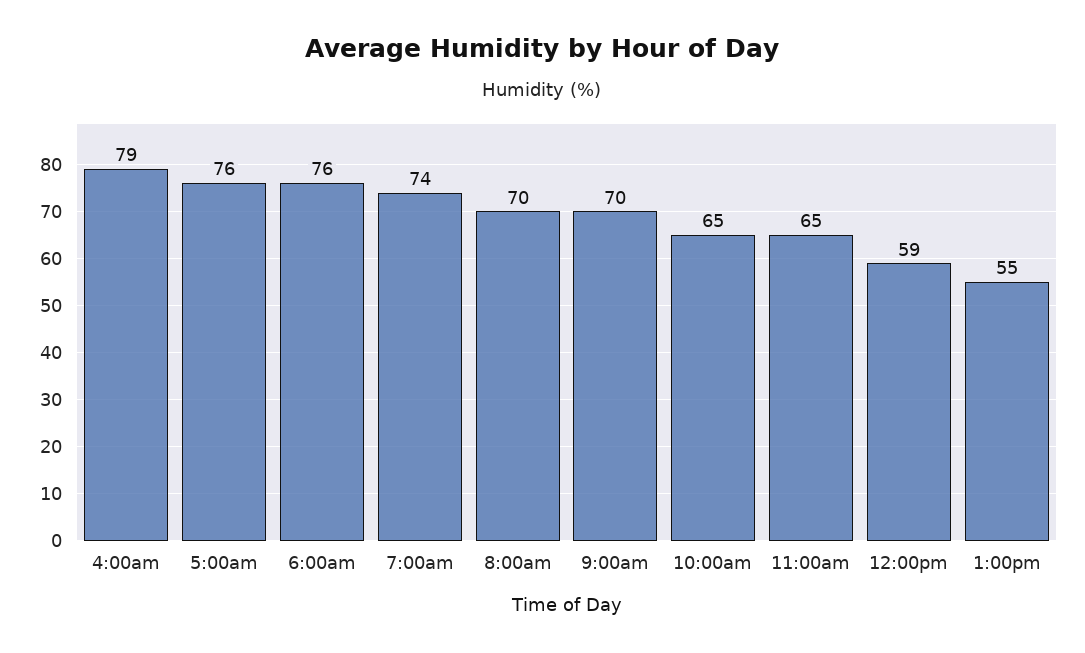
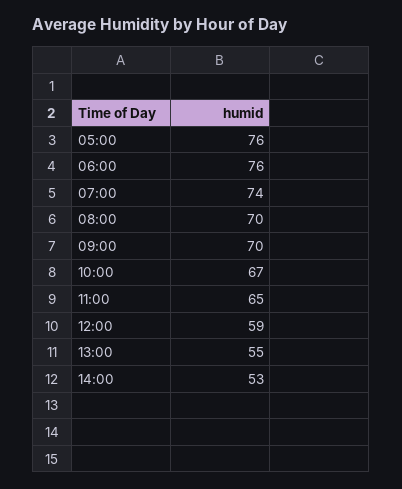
4:00am: 79 -> none
10:00am: 65 -> 67
14:00: none -> 53

